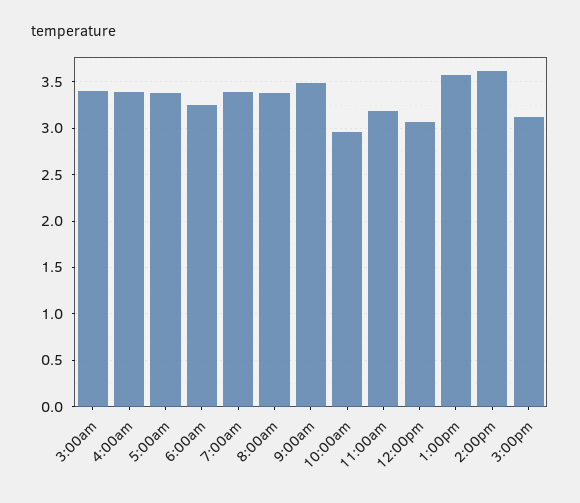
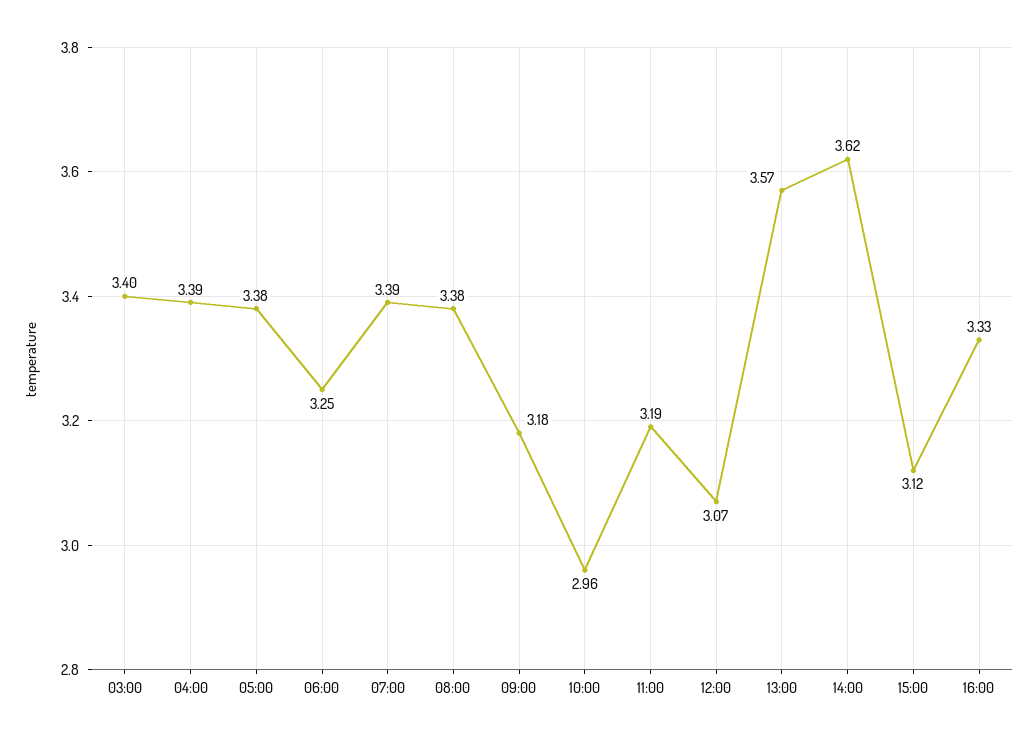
9:00am: 3.5 -> 3.18
16:00: none -> 3.33

